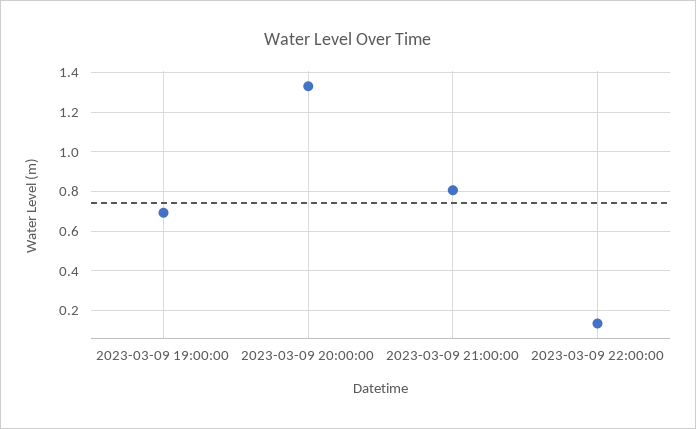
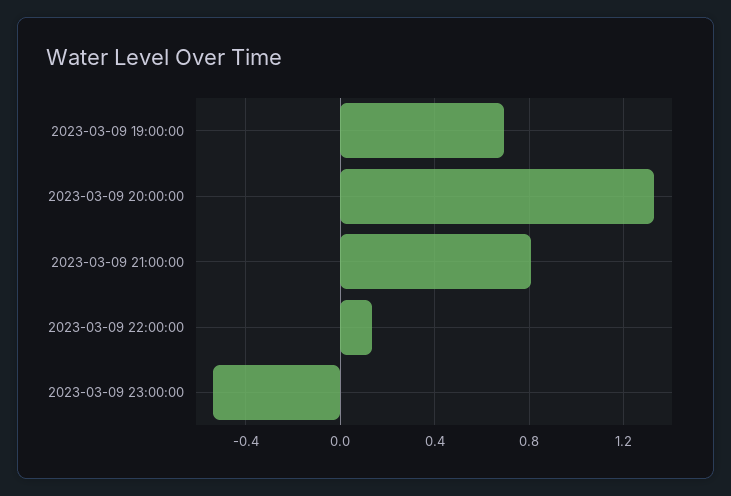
2023-03-09 23:00:00: none -> -0.55

